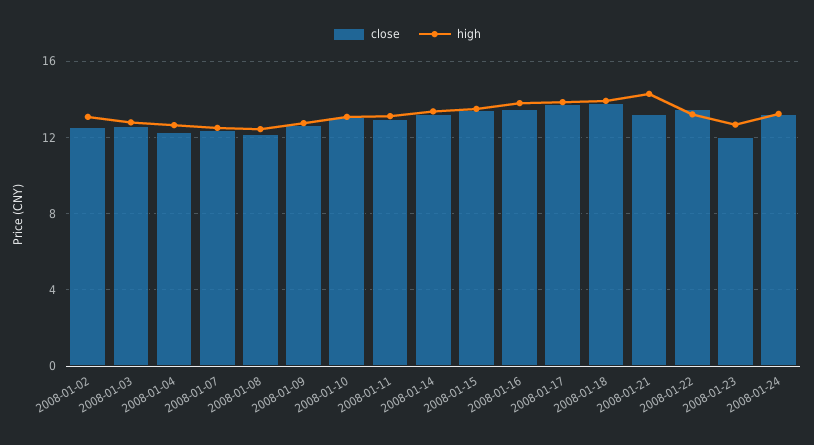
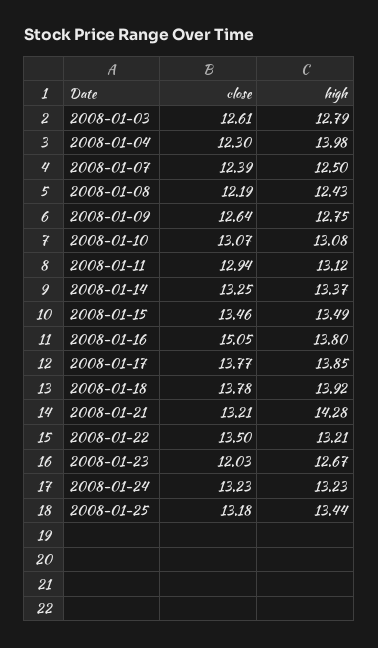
close, 2008-01-02: 12.5 -> none
high, 2008-01-02: 13 -> none
high, 2008-01-04: 12.5 -> 13.98
close, 2008-01-16: 13.5 -> 15.05
close, 2008-01-25: none -> 13.18
high, 2008-01-25: none -> 13.44

